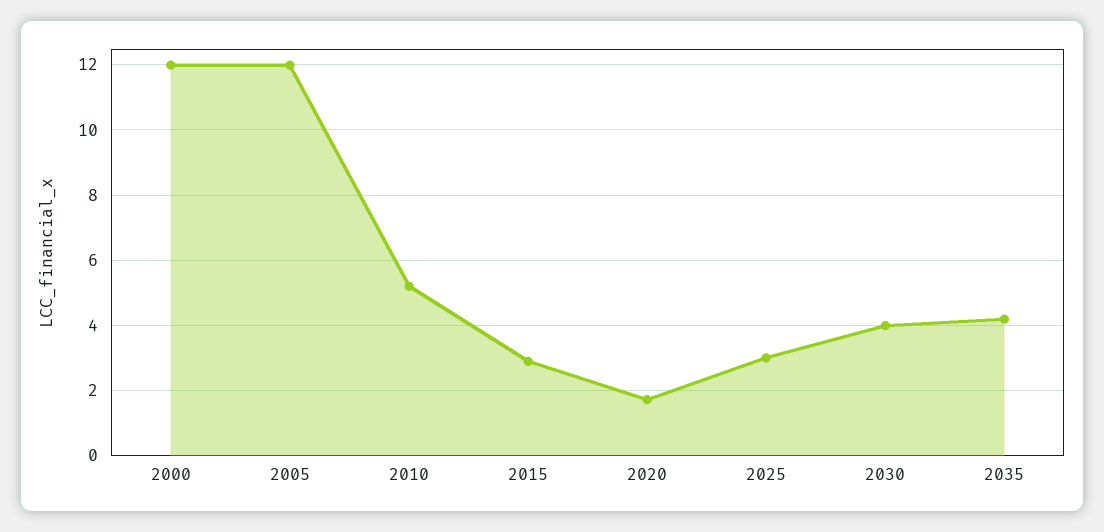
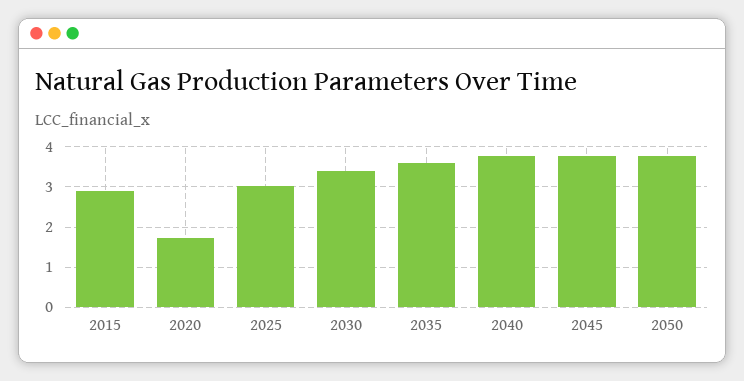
2000: 12 -> none
2005: 12 -> none
2010: 5.2 -> none
2030: 4 -> 3.4
2035: 4.2 -> 3.6
2040: none -> 3.8
2045: none -> 3.8
2050: none -> 3.8

